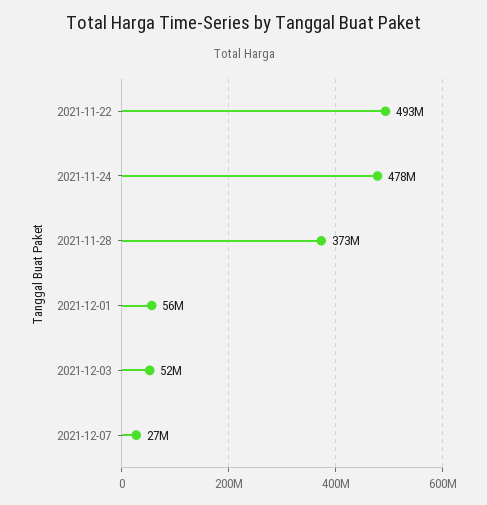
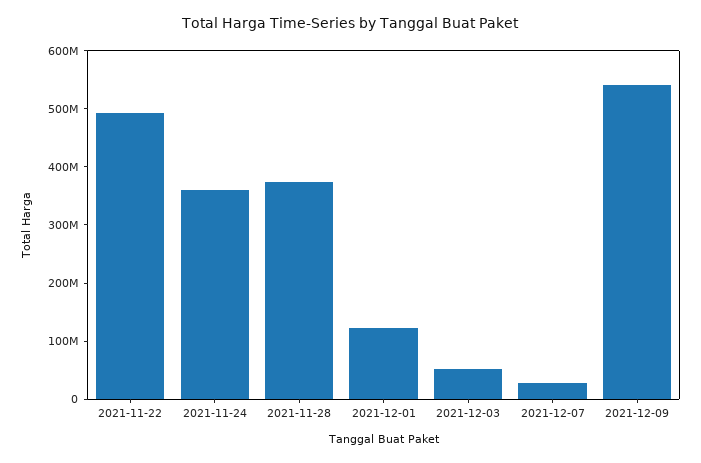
2021-11-24: 478000000 -> 360000000
2021-12-01: 56000000 -> 120000000
2021-12-09: none -> 540000000

